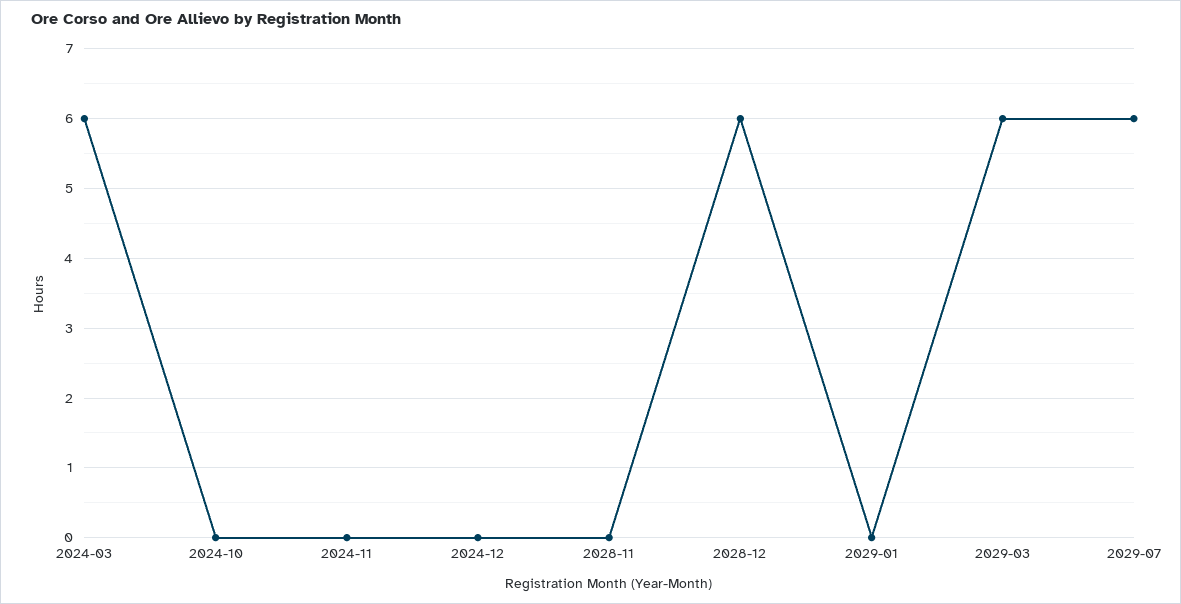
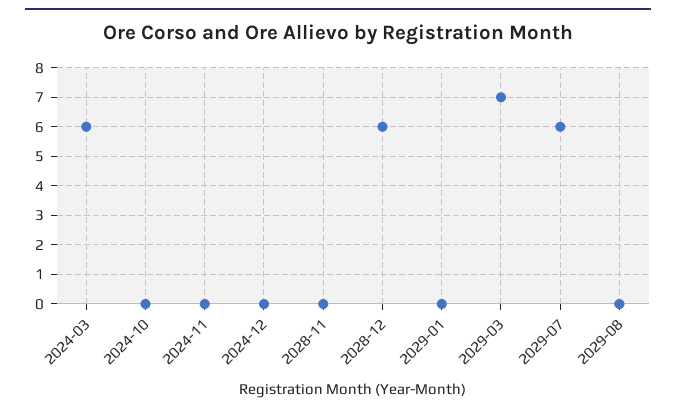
2029-03: 6 -> 7
2029-08: none -> 0

